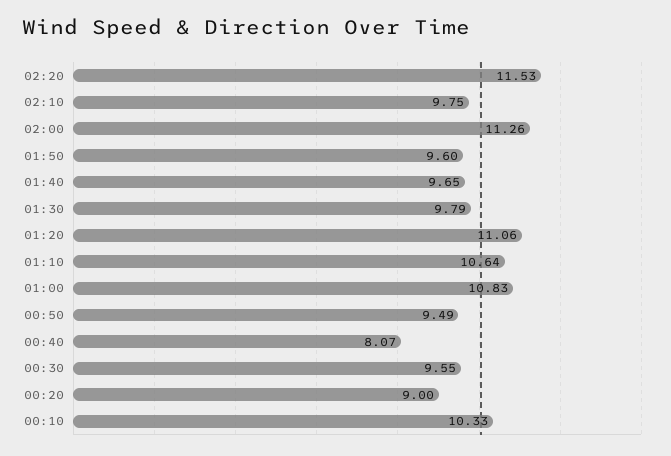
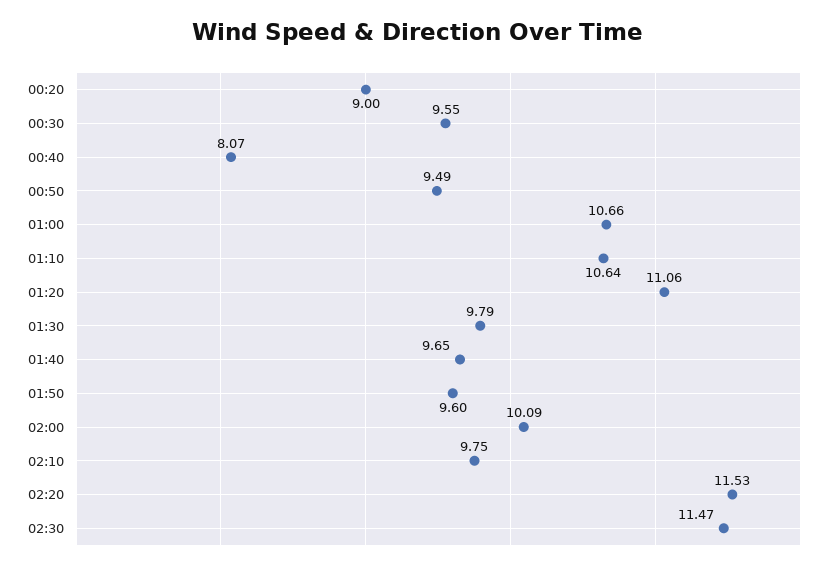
02:00: 11.26 -> 10.09
01:00: 10.83 -> 10.66
00:10: 10.33 -> none
02:30: none -> 11.47

